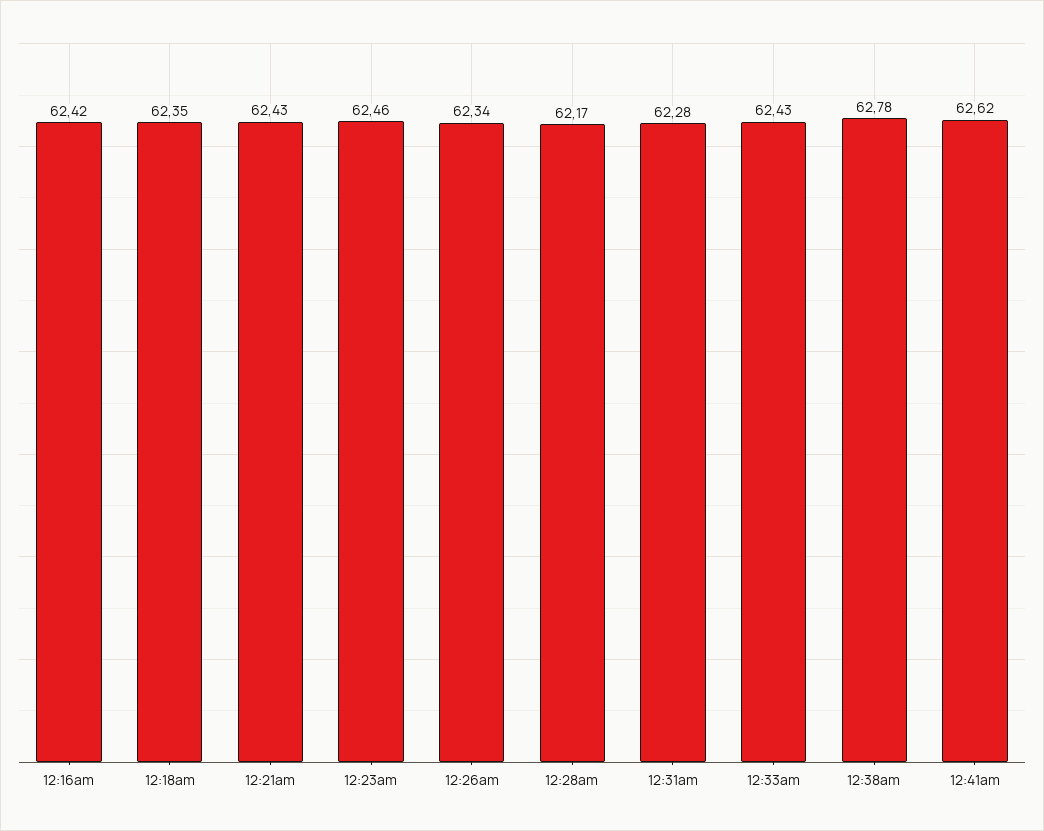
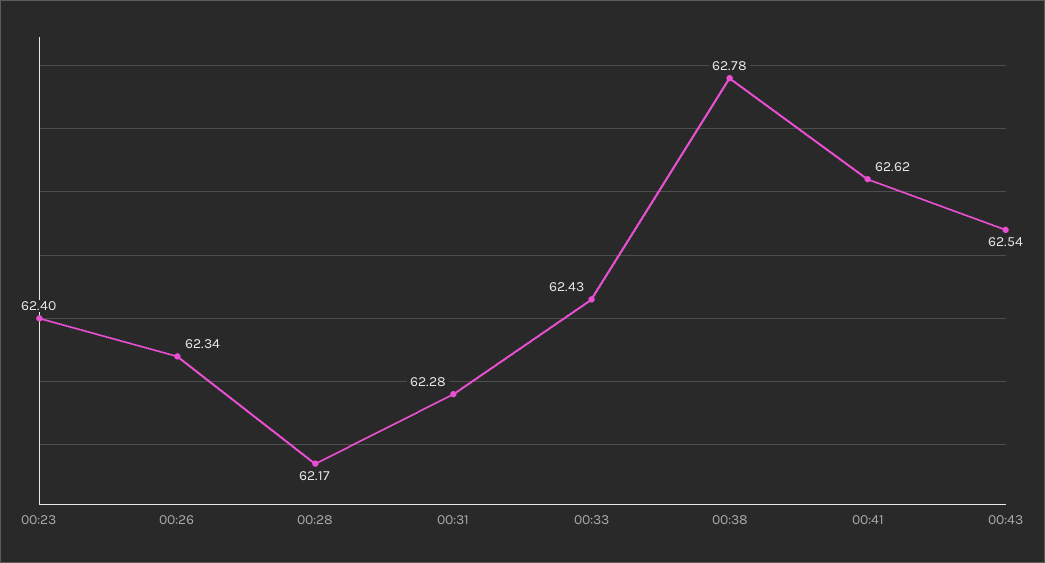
12:16am: 62.42 -> none
12:18am: 62.35 -> none
12:21am: 62.43 -> none
12:23am: 62.46 -> 62.4
00:43: none -> 62.54

